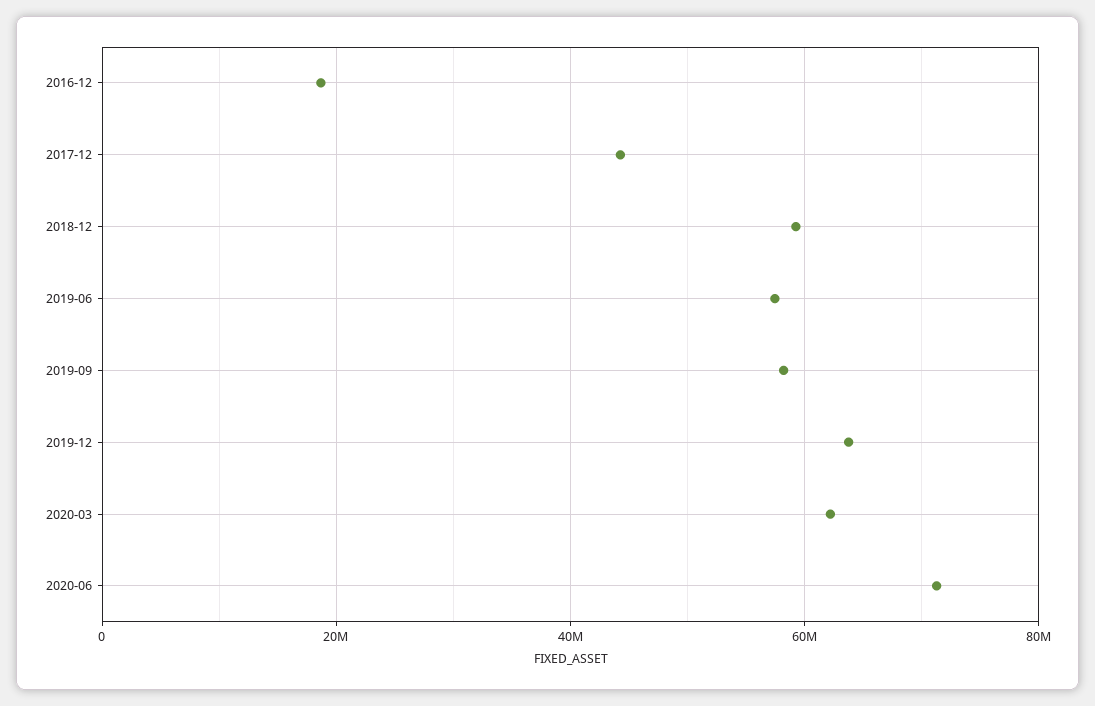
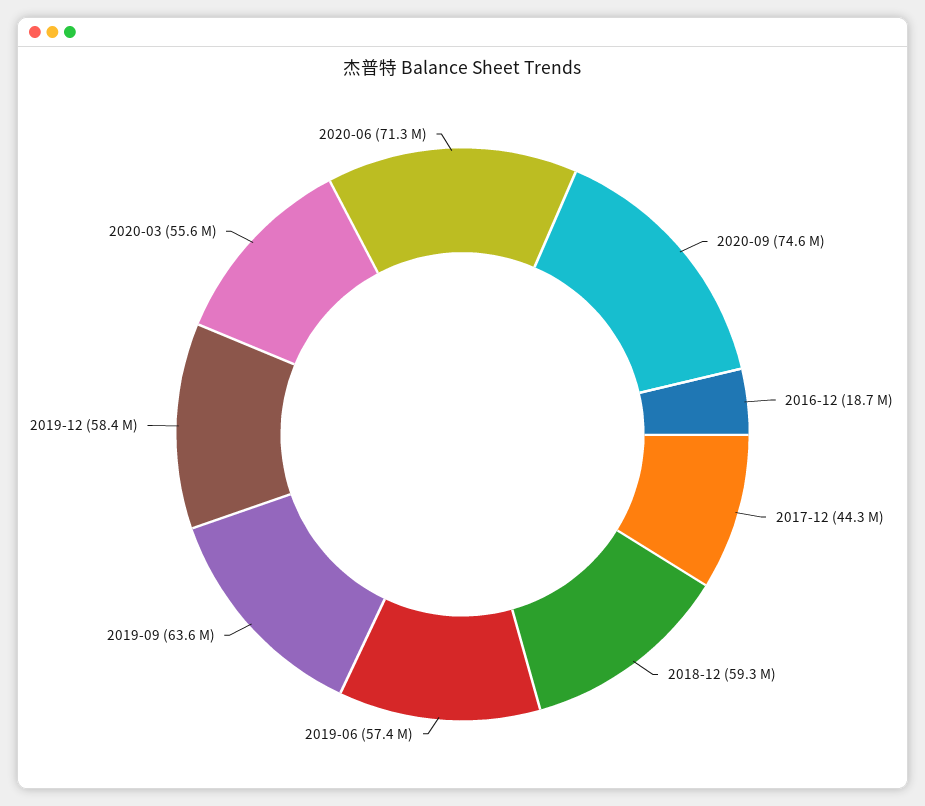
2019-09: 58000000 -> 63600000
2019-12: 64000000 -> 58400000
2020-03: 62000000 -> 55600000
2020-09: none -> 74600000

